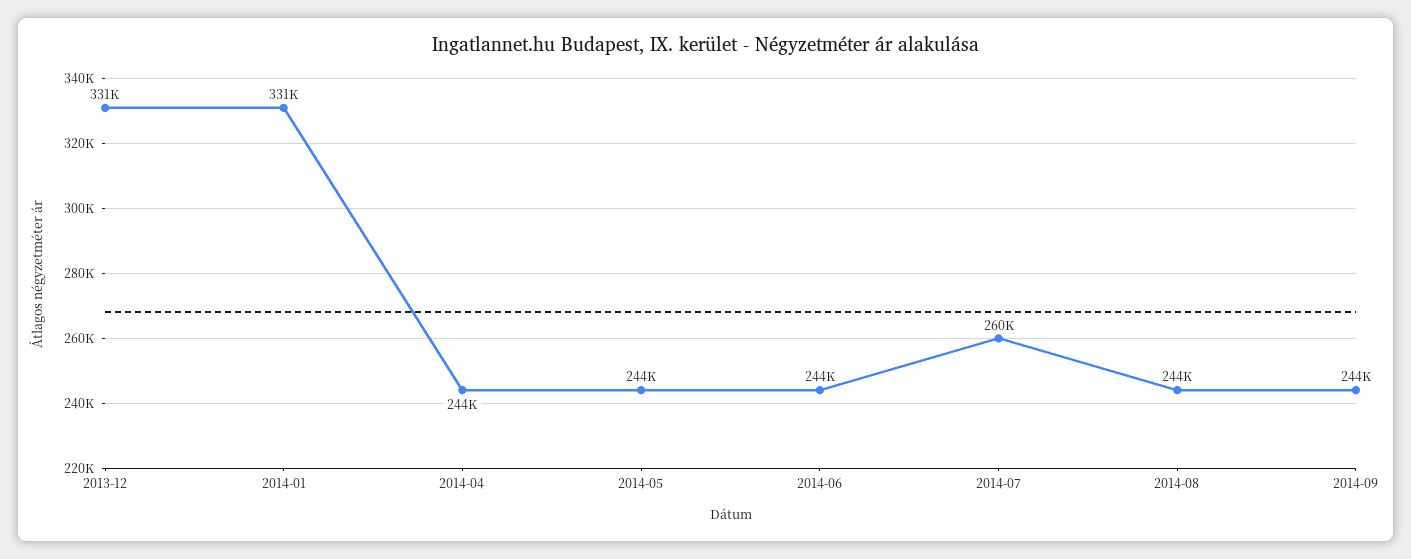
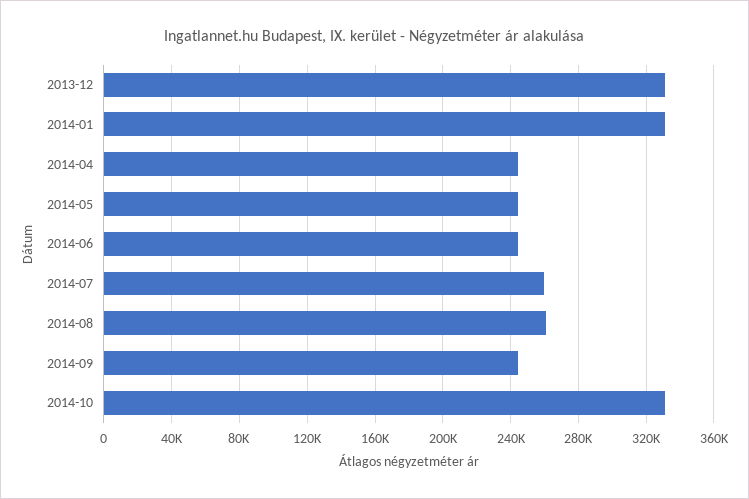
2014-08: 244000 -> 260000
2014-10: none -> 330000

